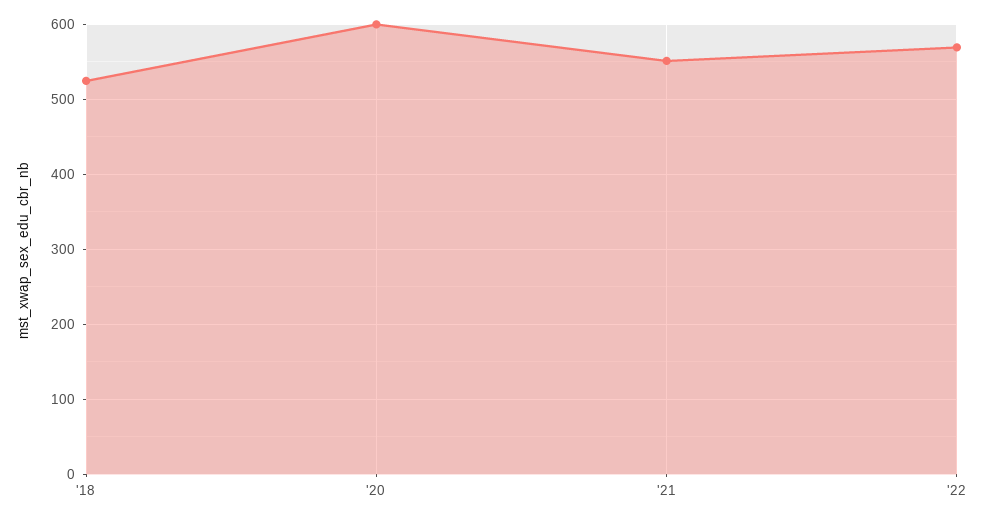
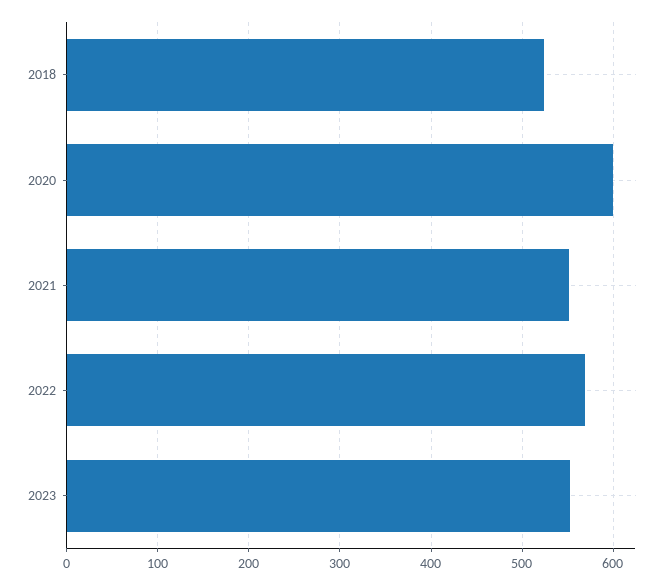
2023: none -> 550

